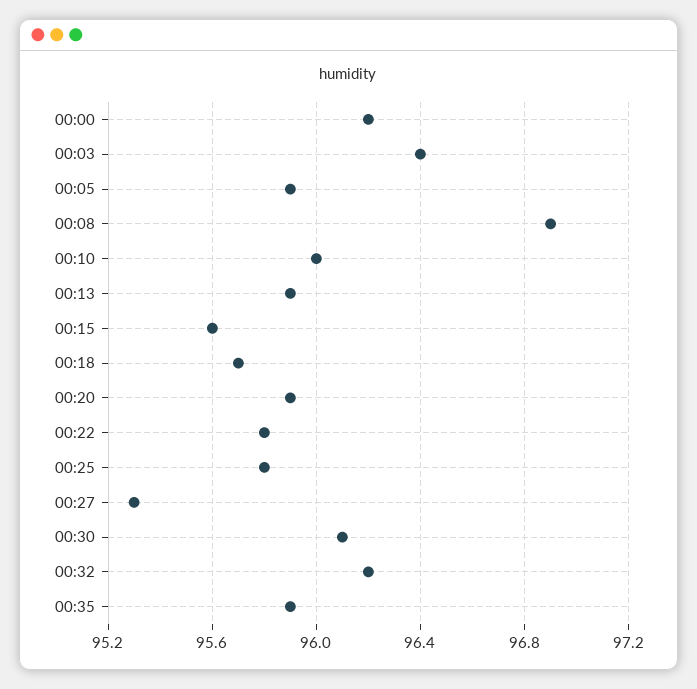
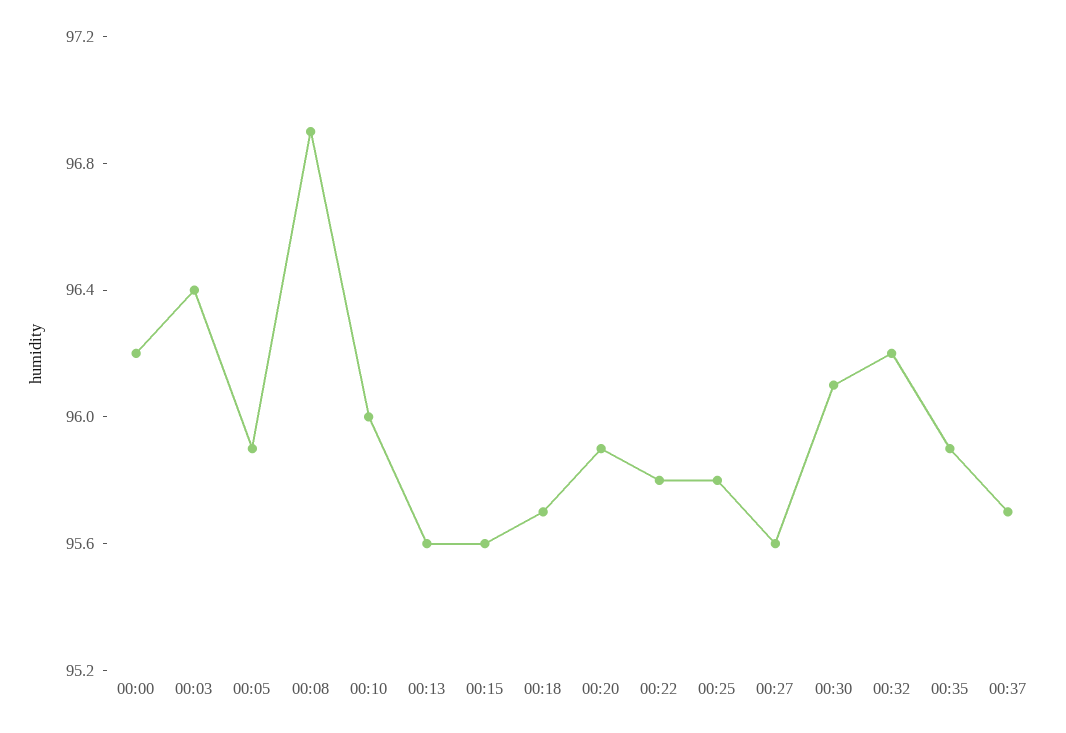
00:13: 95.9 -> 95.6
00:27: 95.3 -> 95.6
00:37: none -> 95.7

